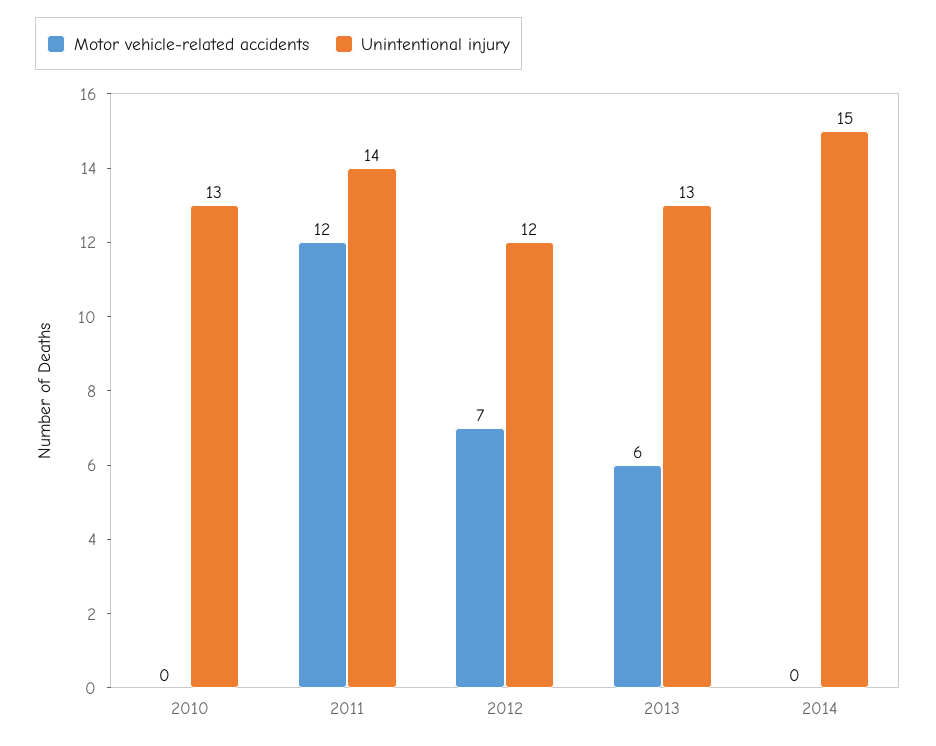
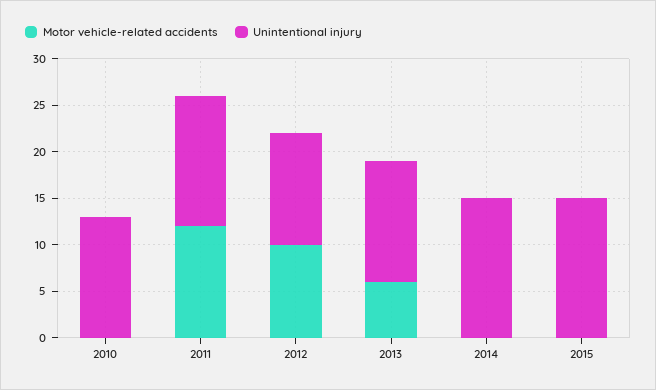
Motor vehicle-related accidents, 2012: 7 -> 10
Motor vehicle-related accidents, 2015: none -> 0
Unintentional injury, 2015: none -> 15

